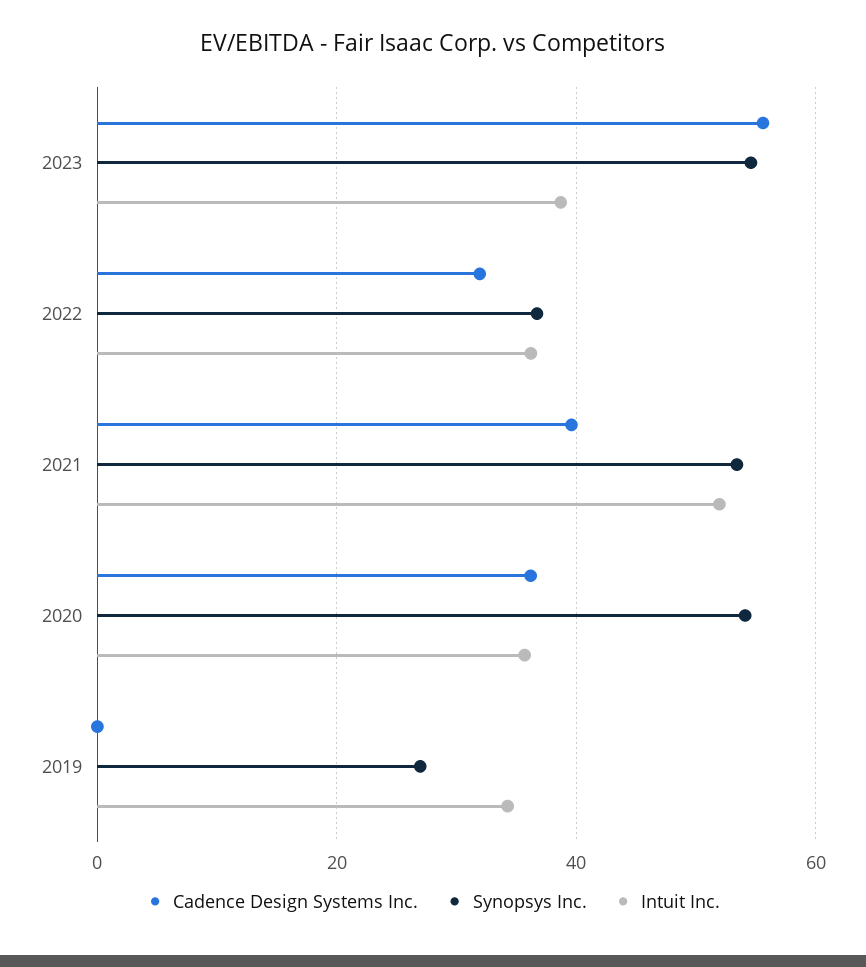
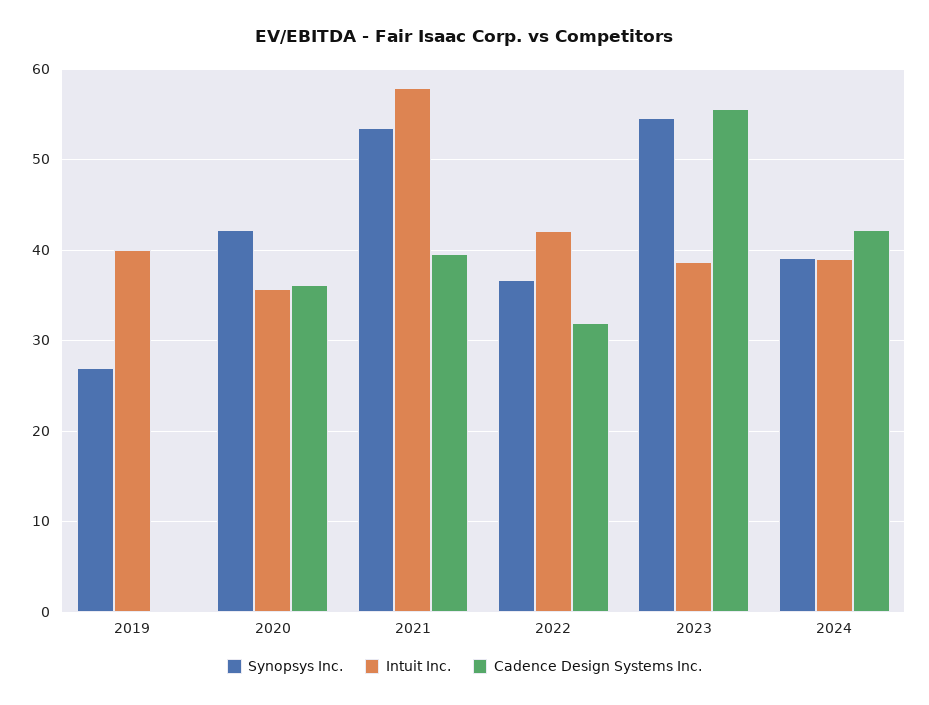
Intuit Inc., 2022: 36 -> 42
Intuit Inc., 2021: 52 -> 58
Synopsys Inc., 2020: 54 -> 42
Intuit Inc., 2019: 34 -> 40
Synopsys Inc., 2024: none -> 39
Intuit Inc., 2024: none -> 39
Cadence Design Systems Inc., 2024: none -> 42

